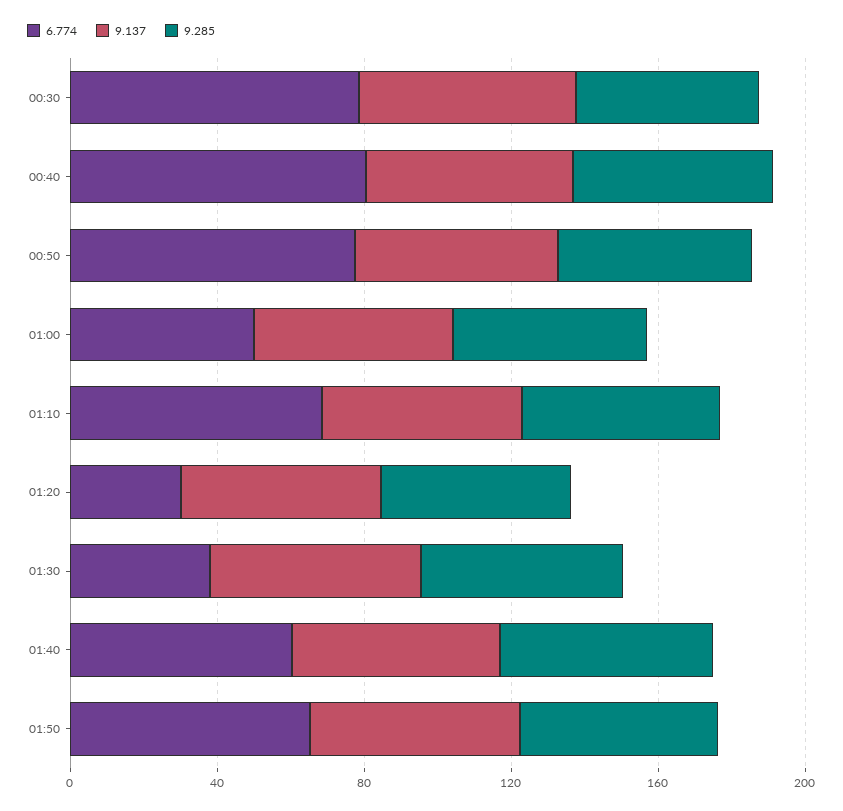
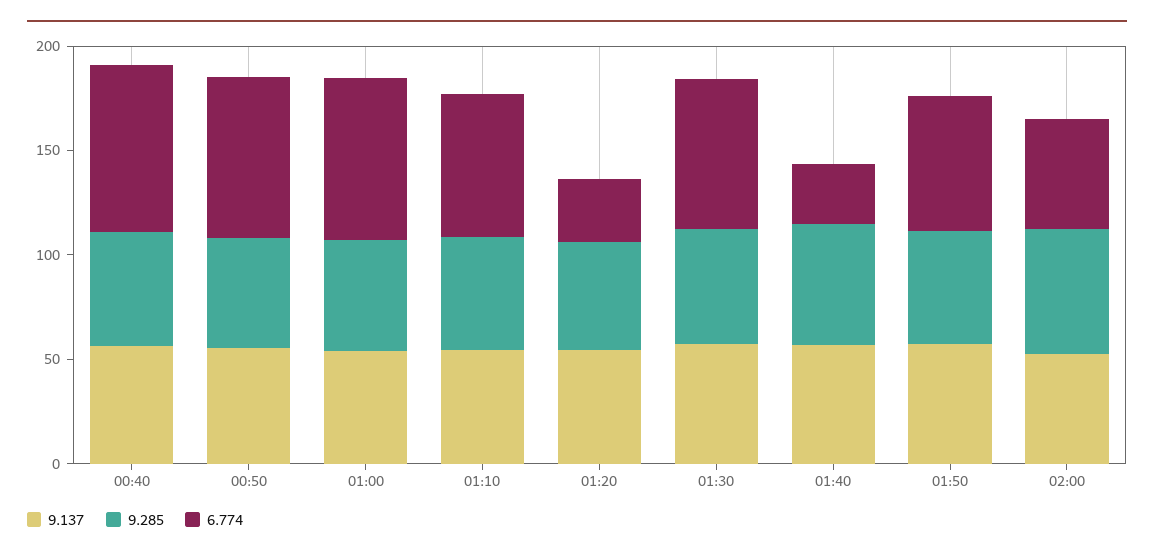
6.774, 00:30: 80 -> none
9.137, 00:30: 60 -> none
9.285, 00:30: 50 -> none
6.774, 01:00: 50 -> 80
6.774, 01:30: 40 -> 70
6.774, 01:40: 60 -> 30
9.137, 02:00: none -> 50
9.285, 02:00: none -> 60
6.774, 02:00: none -> 50

